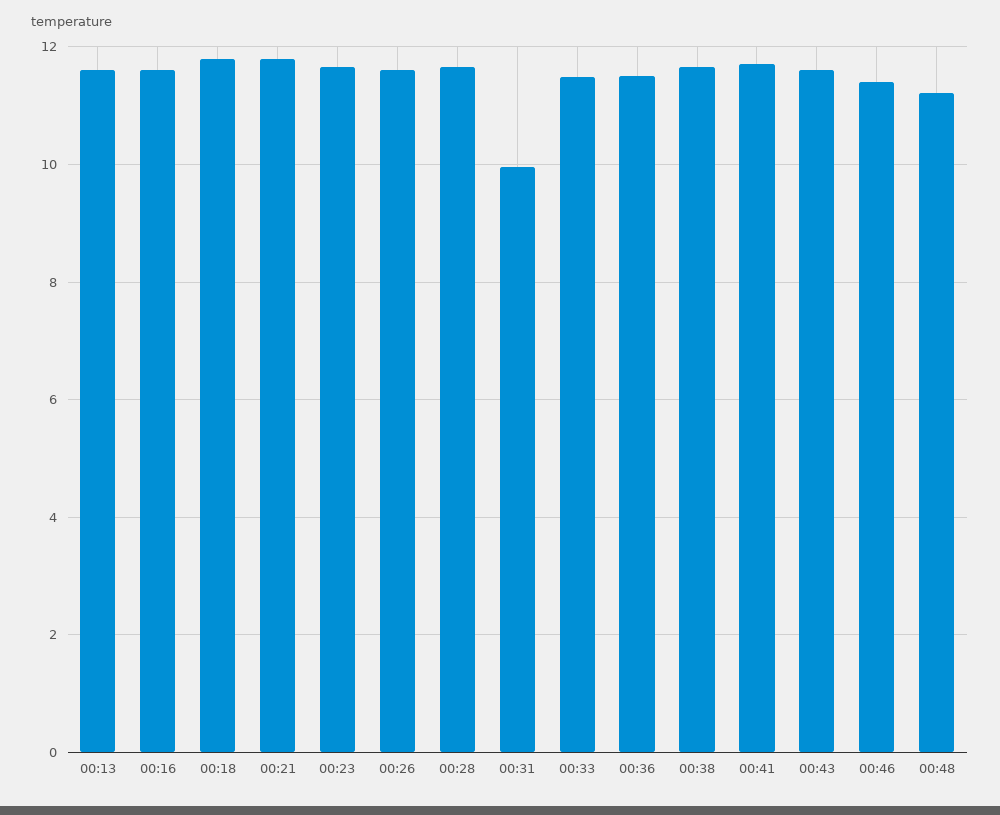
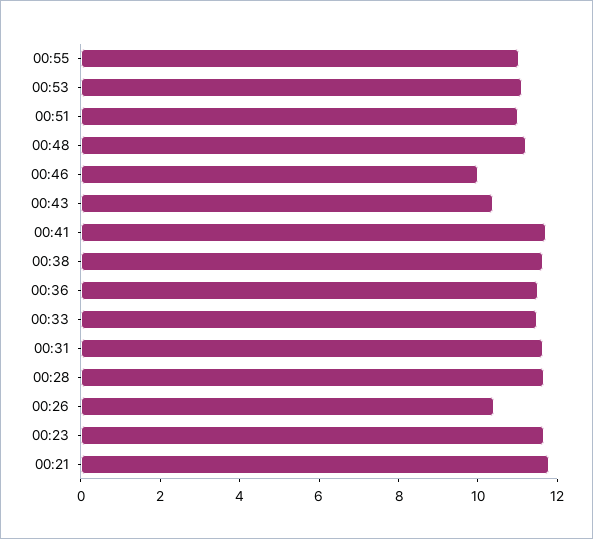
00:13: 11.6 -> none
00:16: 11.6 -> none
00:18: 11.8 -> none
00:26: 11.6 -> 10.5
00:31: 10 -> 11.5
00:43: 11.6 -> 10.5
00:46: 11.4 -> 10
00:55: none -> 11
00:53: none -> 11
00:51: none -> 11

